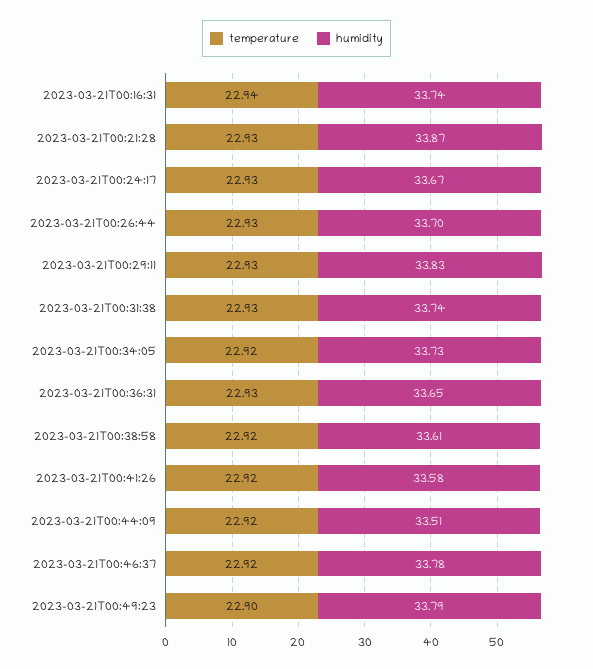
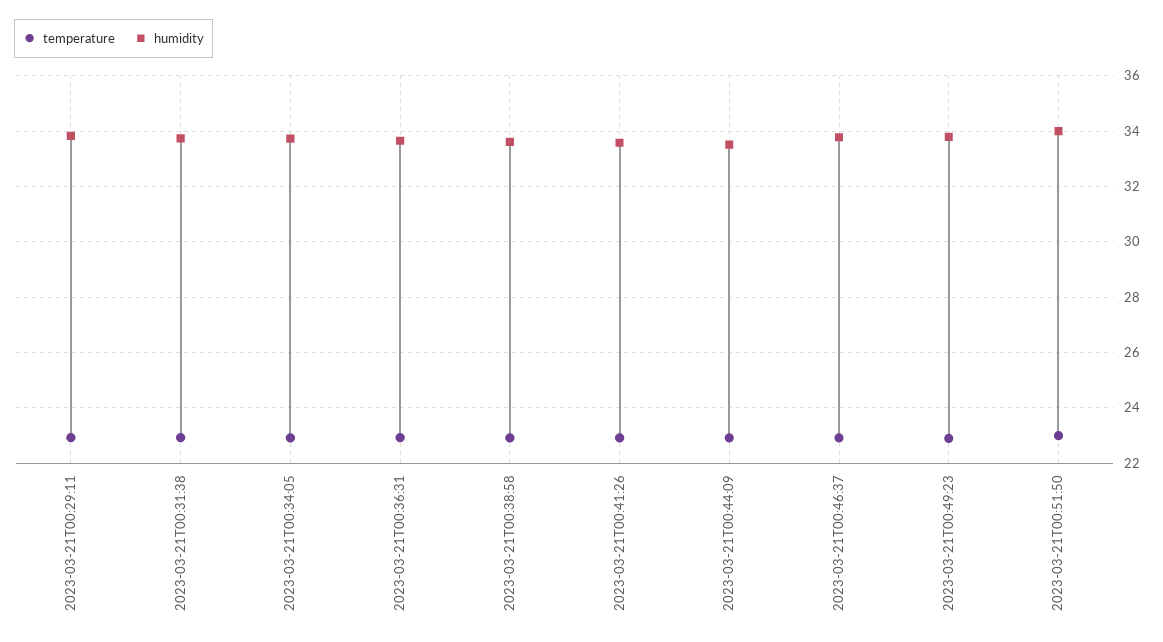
temperature, 2023-03-21T00:16:31: 22.94 -> none
humidity, 2023-03-21T00:16:31: 33.74 -> none
temperature, 2023-03-21T00:21:28: 22.93 -> none
humidity, 2023-03-21T00:21:28: 33.87 -> none
temperature, 2023-03-21T00:24:17: 22.93 -> none
humidity, 2023-03-21T00:24:17: 33.67 -> none
temperature, 2023-03-21T00:26:44: 22.93 -> none
humidity, 2023-03-21T00:26:44: 33.7 -> none
temperature, 2023-03-21T00:51:50: none -> 23
humidity, 2023-03-21T00:51:50: none -> 34

